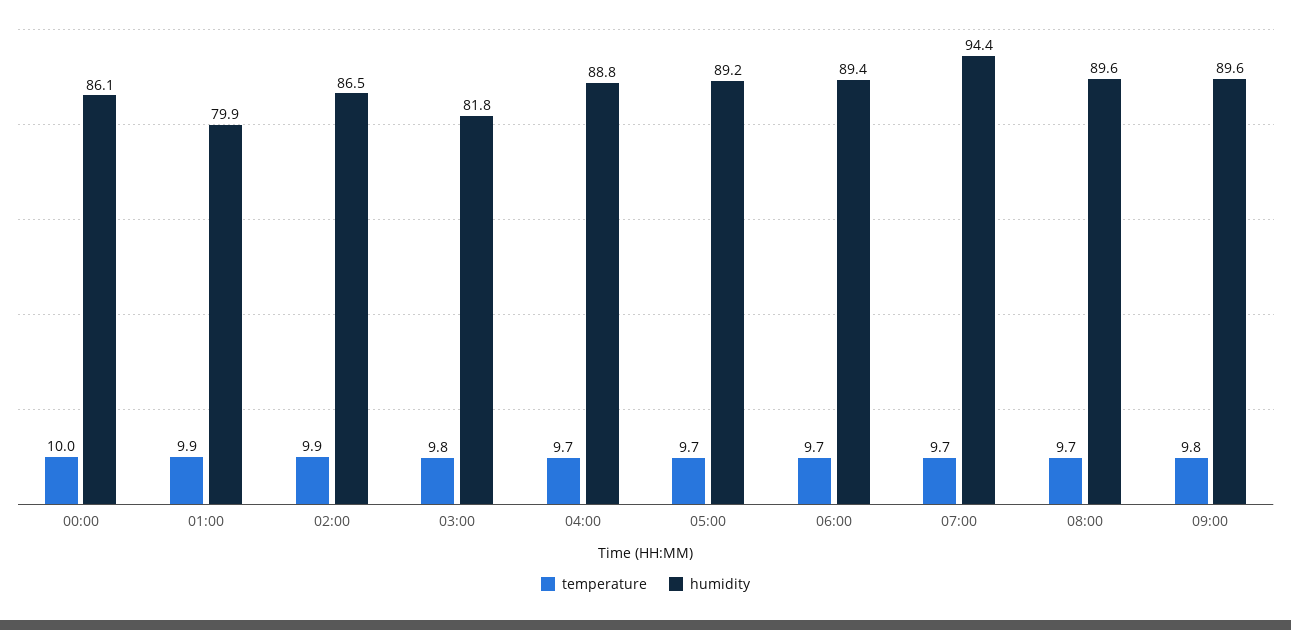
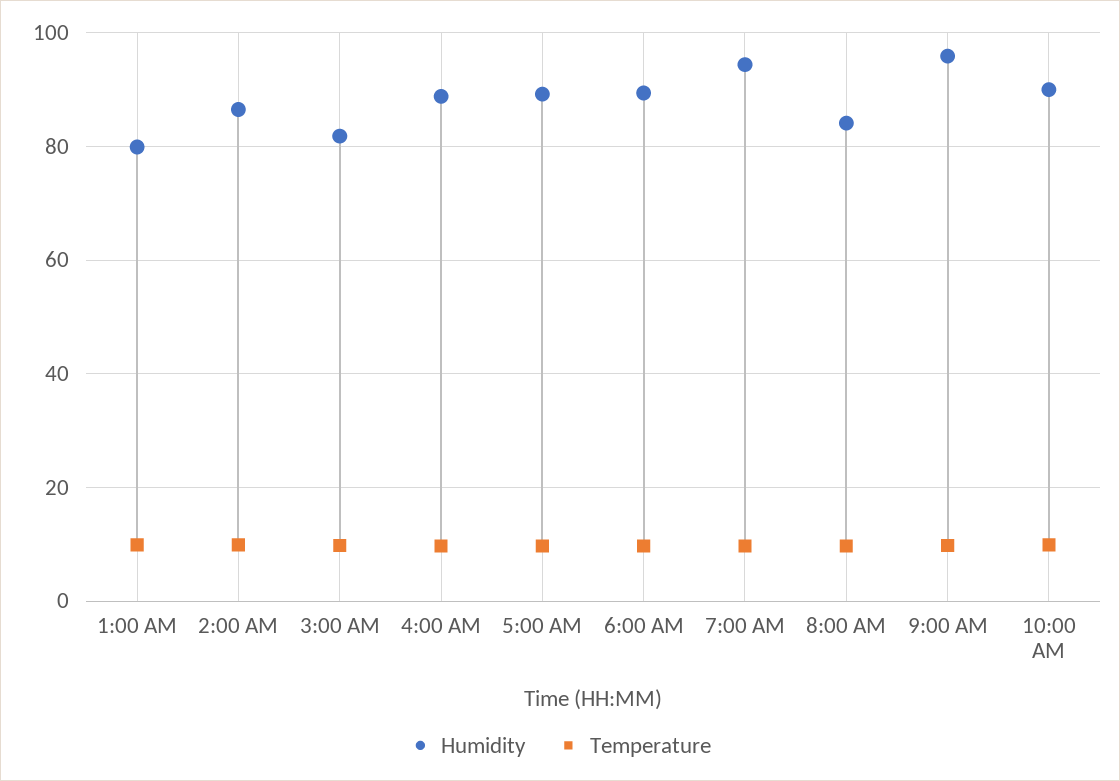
temperature, 00:00: 10 -> none
humidity, 00:00: 86.1 -> none
humidity, 08:00: 89.6 -> 84
humidity, 09:00: 89.6 -> 96
humidity, 10:00 AM: none -> 90
temperature, 10:00 AM: none -> 10

